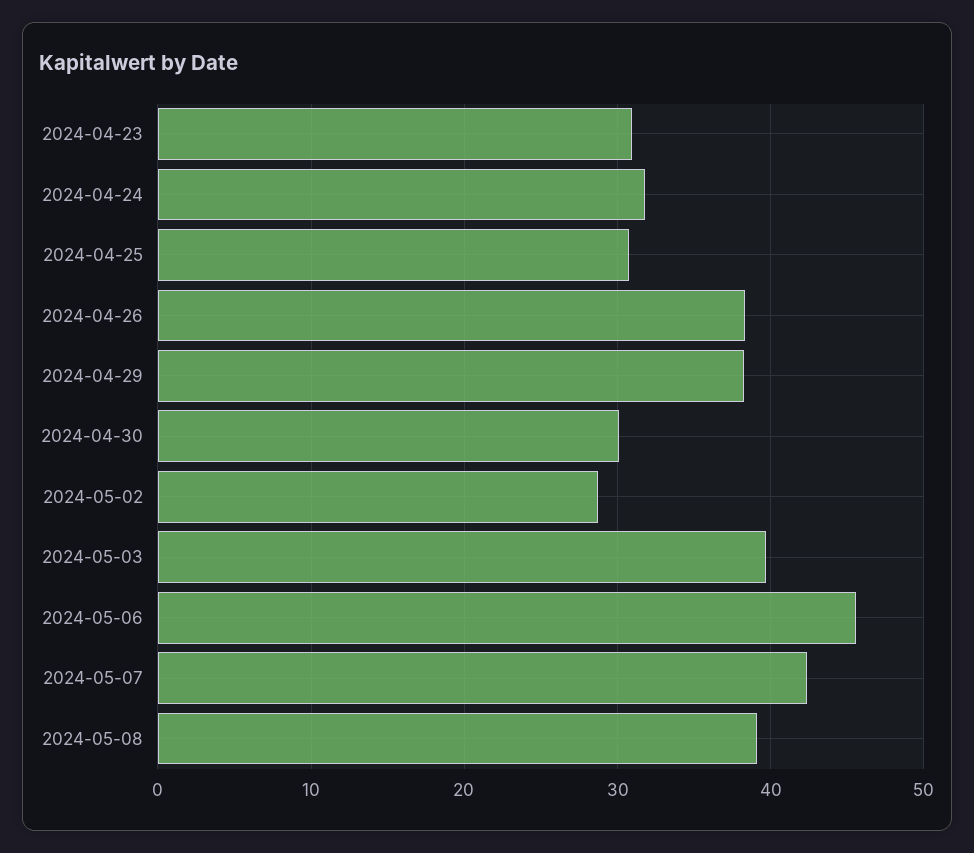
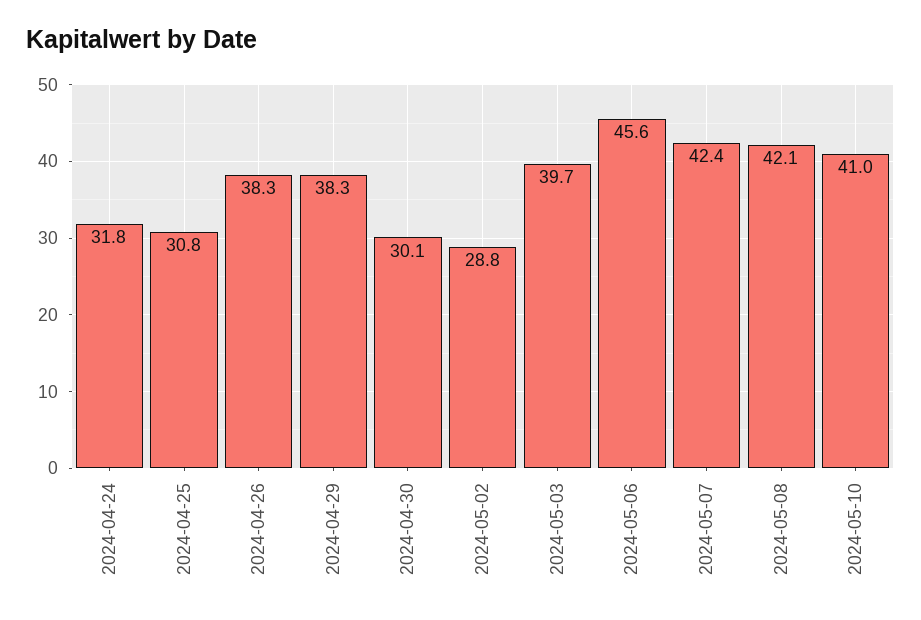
2024-04-23: 31 -> none
2024-05-08: 39 -> 42.1
2024-05-10: none -> 41

